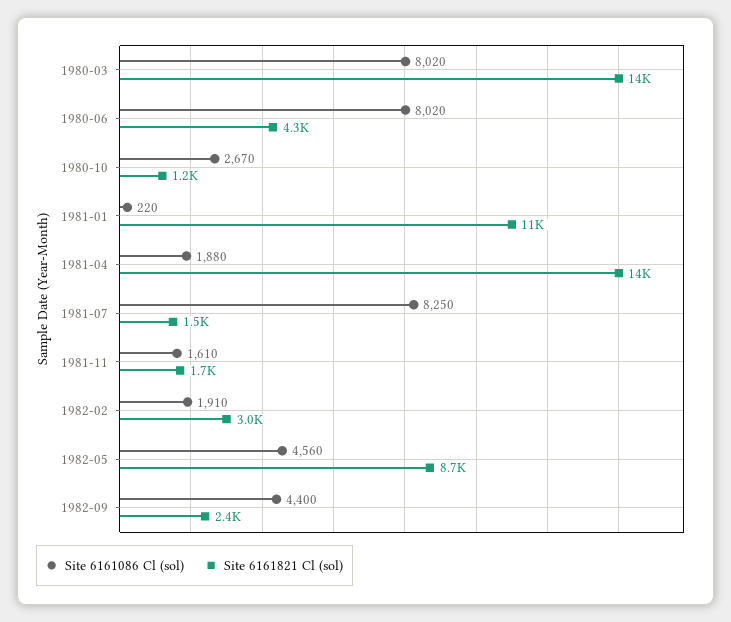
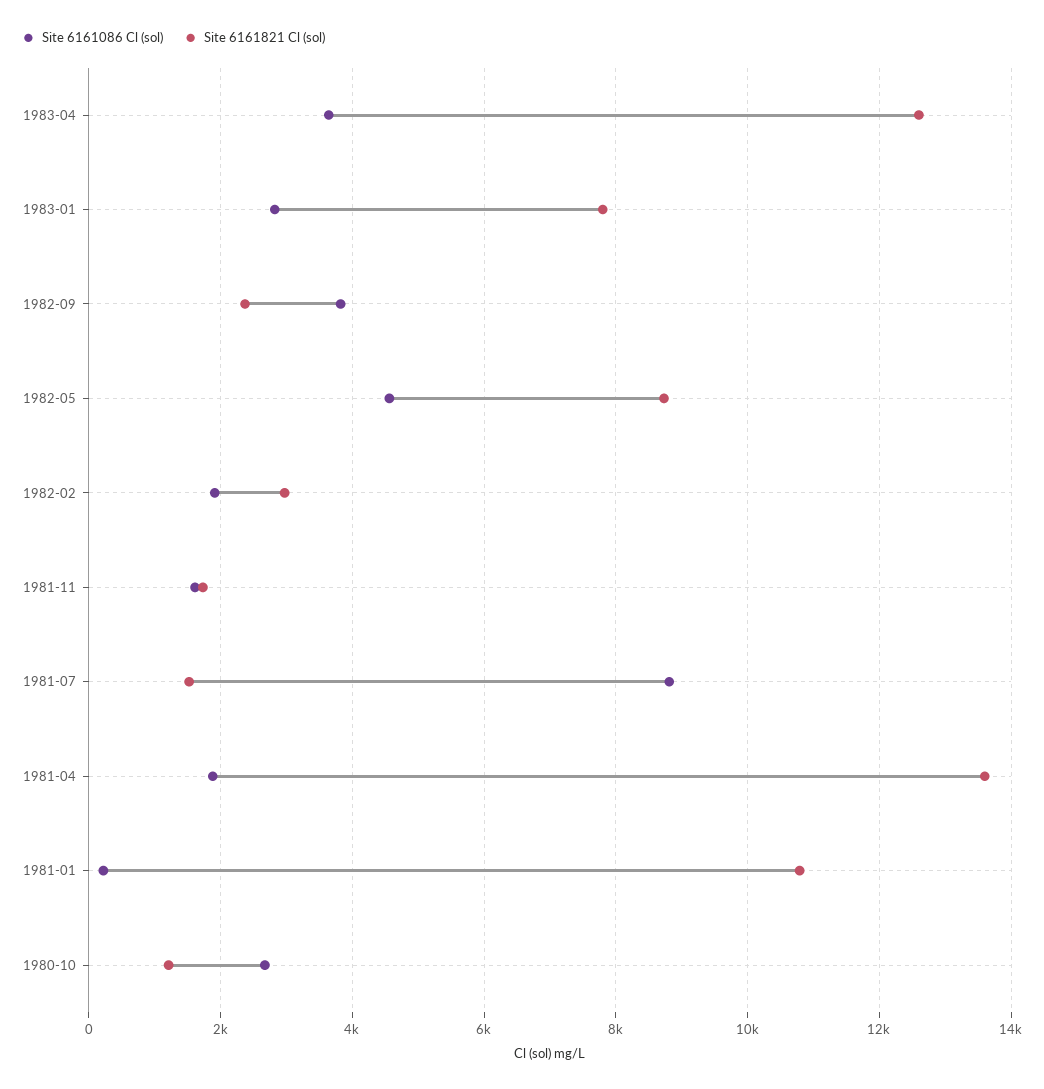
Site 6161086 Cl (sol), 1980-03: 8020 -> none
Site 6161821 Cl (sol), 1980-03: 14000 -> none
Site 6161086 Cl (sol), 1980-06: 8020 -> none
Site 6161821 Cl (sol), 1980-06: 4300 -> none
Site 6161086 Cl (sol), 1981-07: 8250 -> 8800
Site 6161086 Cl (sol), 1982-09: 4400 -> 3800
Site 6161086 Cl (sol), 1983-04: none -> 3600
Site 6161821 Cl (sol), 1983-04: none -> 12600
Site 6161086 Cl (sol), 1983-01: none -> 2800
Site 6161821 Cl (sol), 1983-01: none -> 7800

